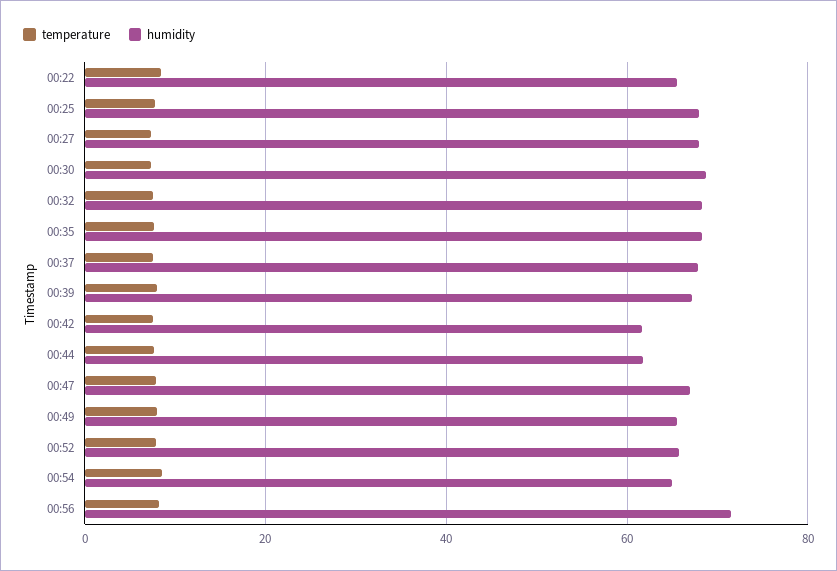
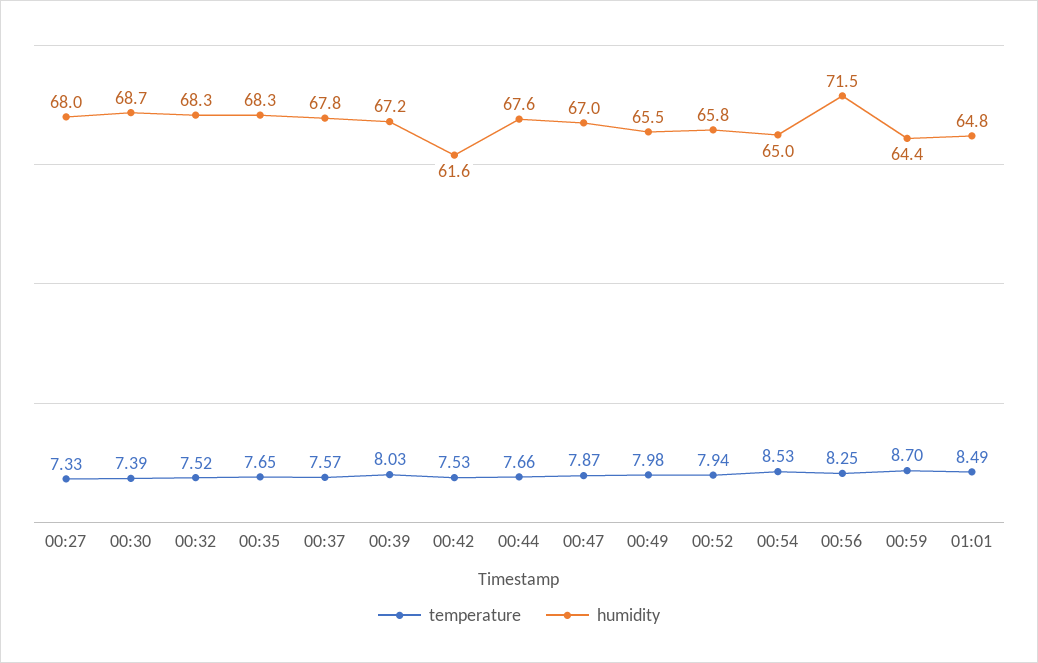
temperature, 00:22: 8 -> none
humidity, 00:22: 66 -> none
temperature, 00:25: 8 -> none
humidity, 00:25: 68 -> none
humidity, 00:44: 62 -> 67.6
temperature, 00:59: none -> 8.7
humidity, 00:59: none -> 64.4
temperature, 01:01: none -> 8.49
humidity, 01:01: none -> 64.8

